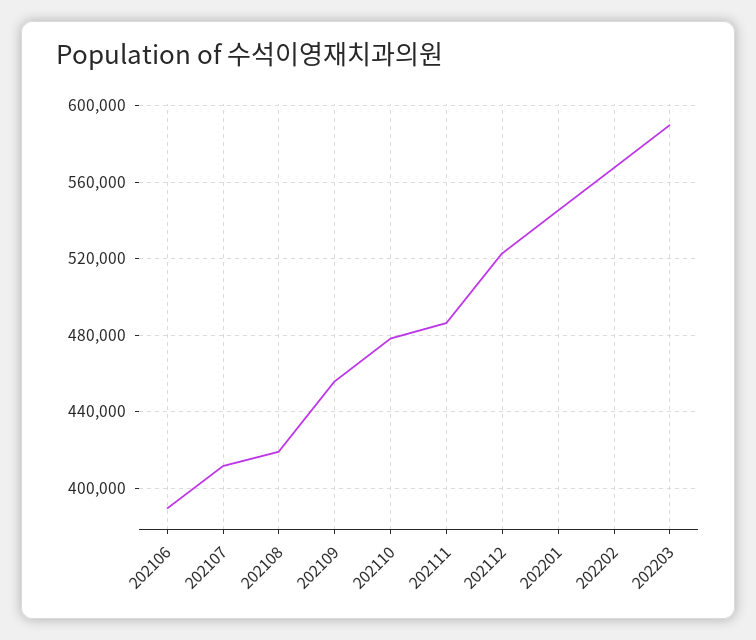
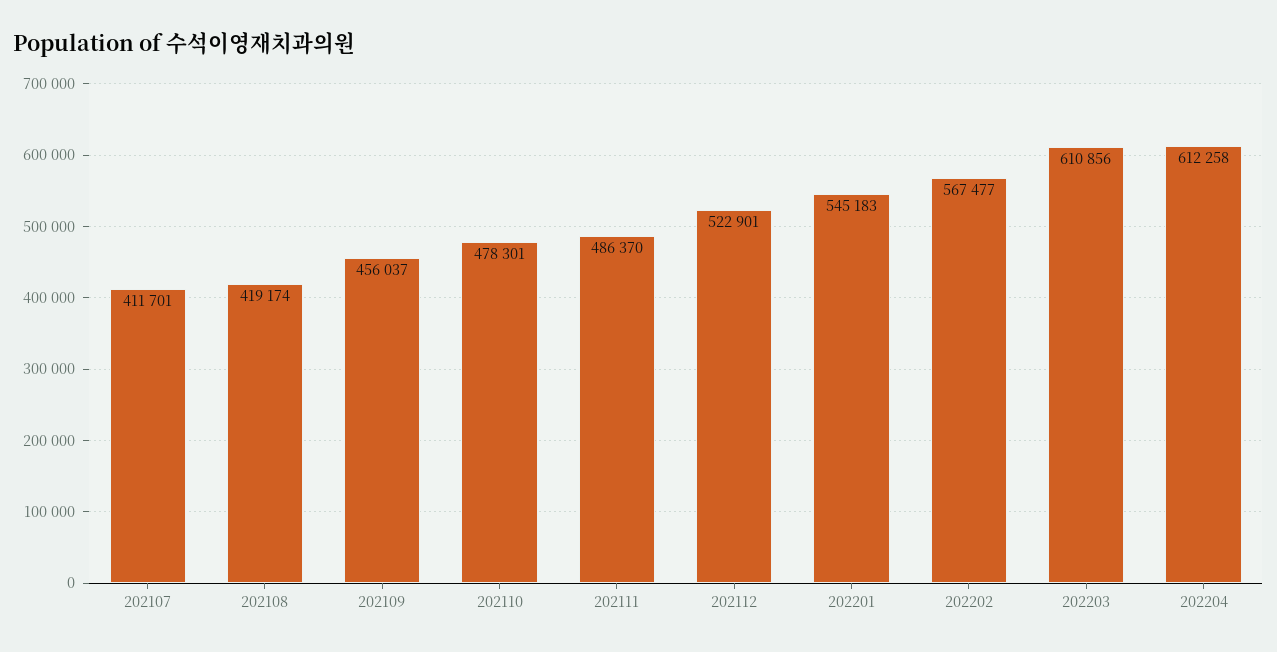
202106: 390000 -> none
202203: 590000 -> 610856
202204: none -> 612258

